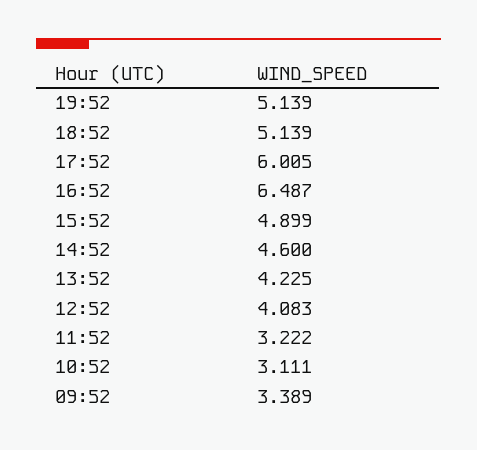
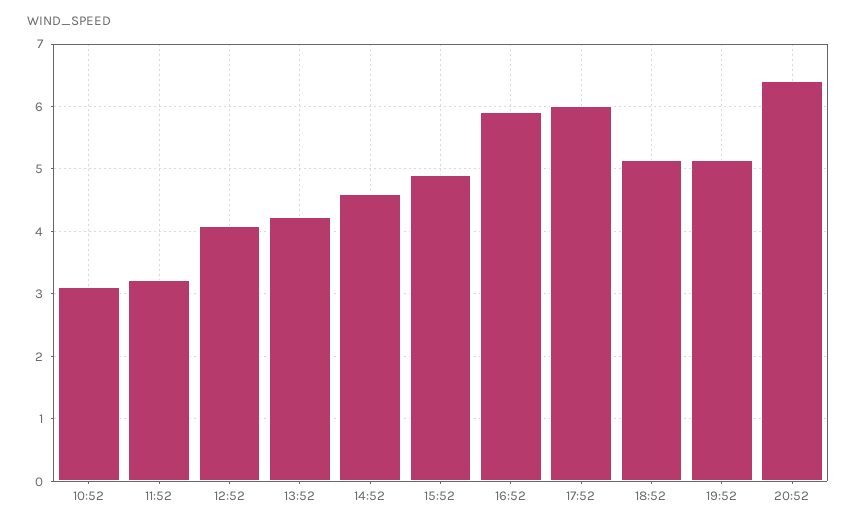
16:52: 6.487 -> 5.9
09:52: 3.389 -> none
20:52: none -> 6.4

